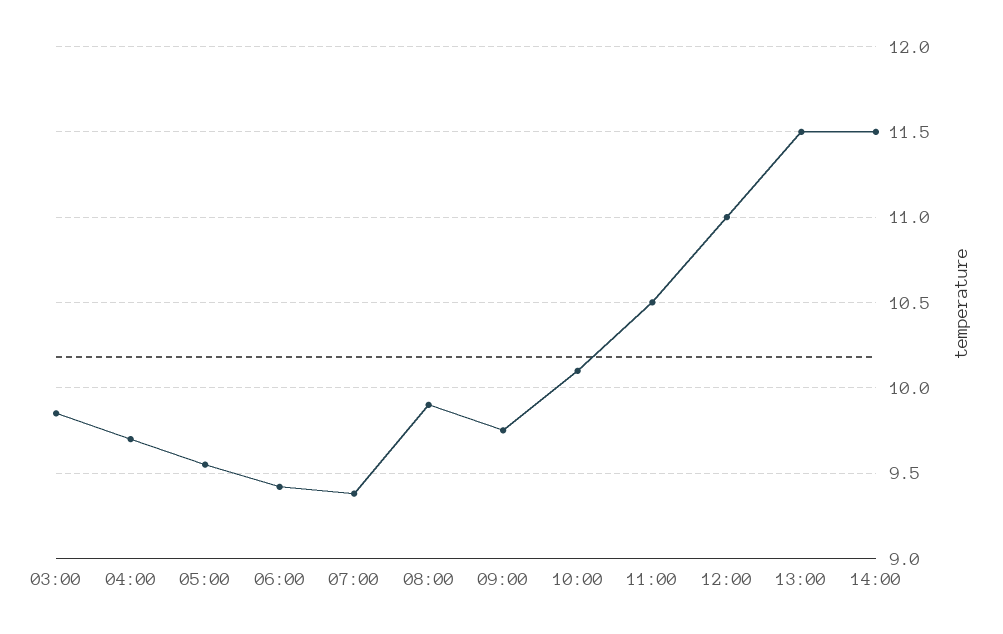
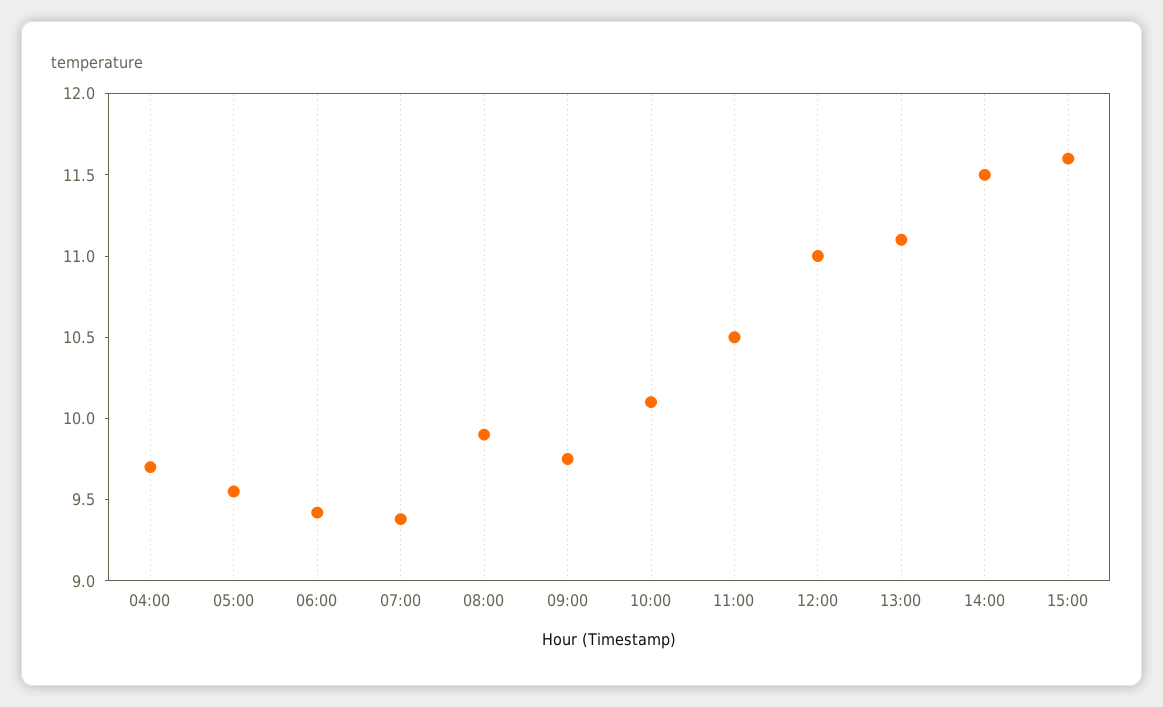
03:00: 9.85 -> none
13:00: 11.5 -> 11.1
15:00: none -> 11.6

